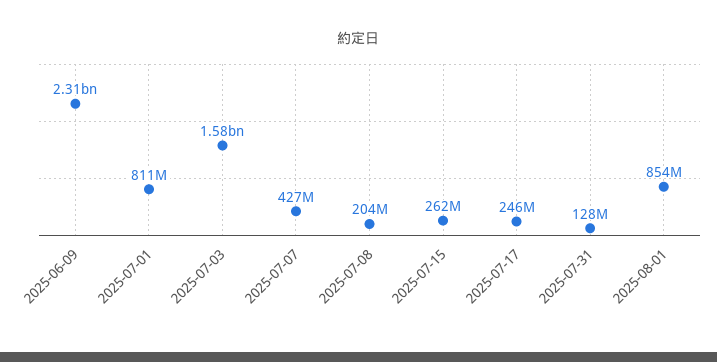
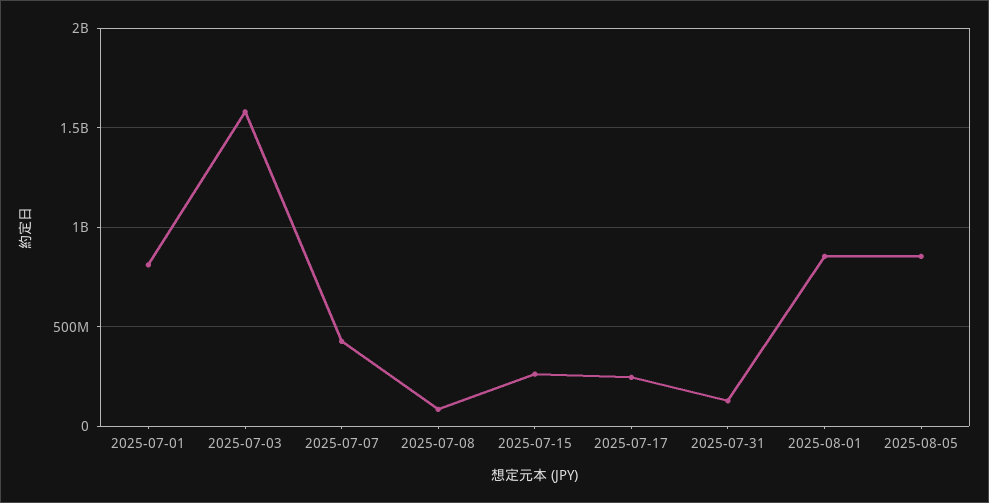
2025-06-09: 2310000000 -> none
2025-07-08: 204000000 -> 100000000
2025-08-05: none -> 850000000

